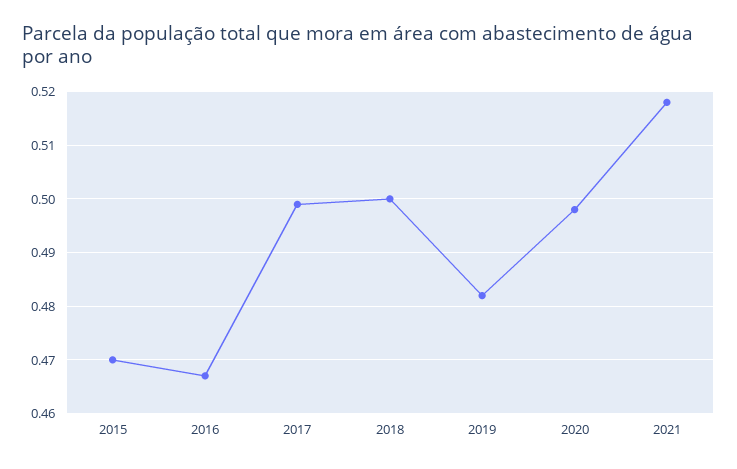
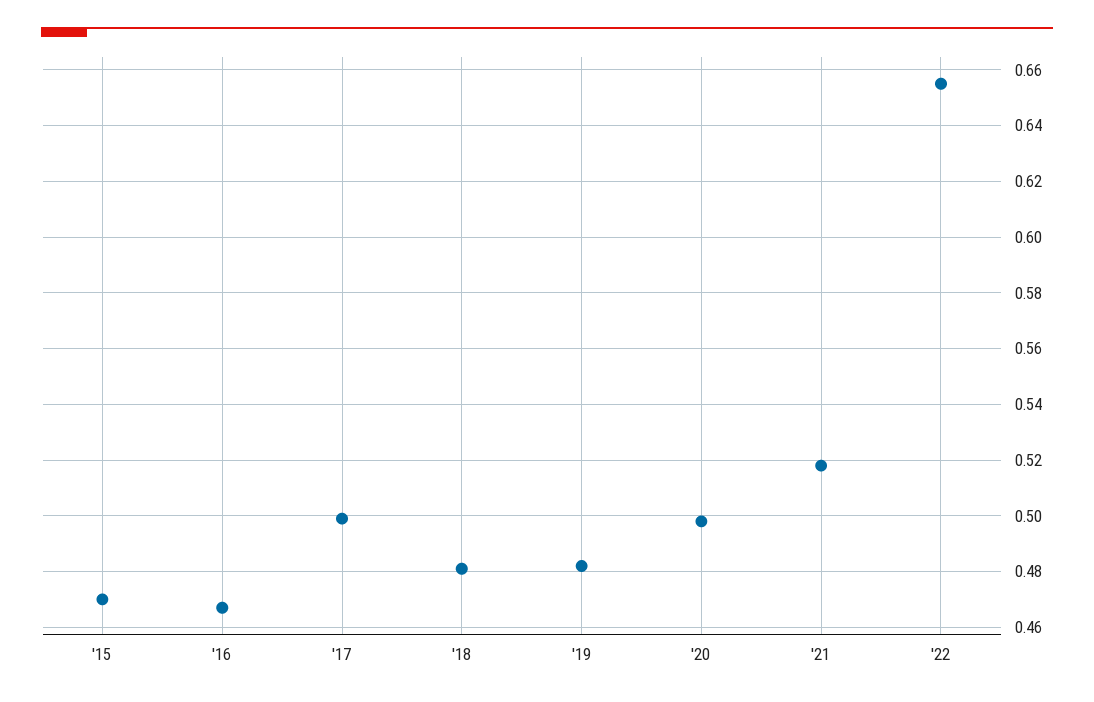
2018: 0.5 -> 0.48
'22: none -> 0.655

